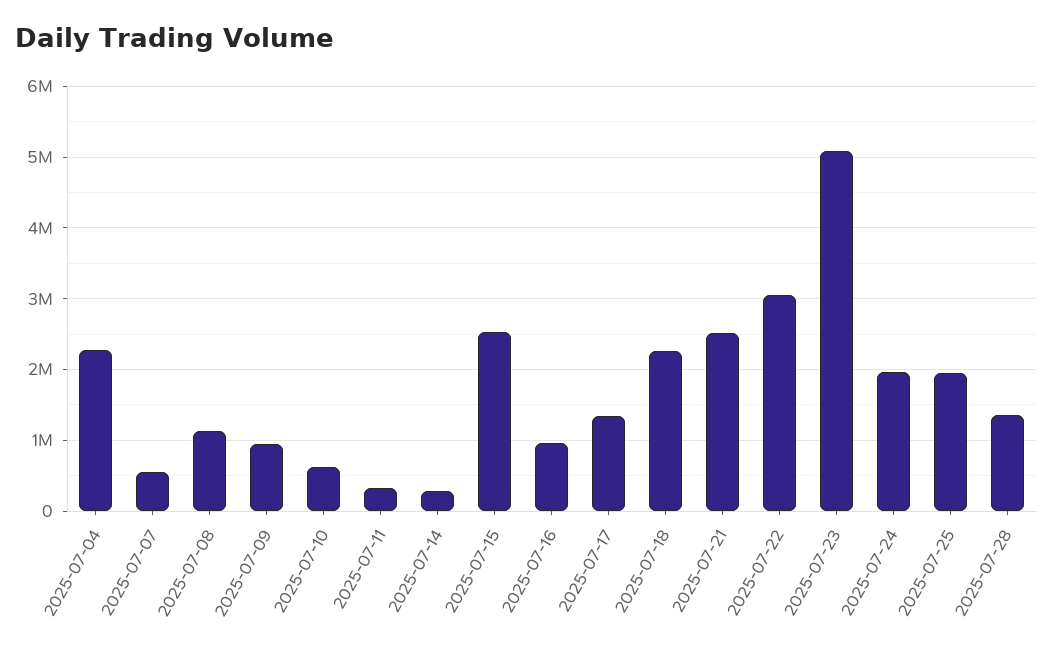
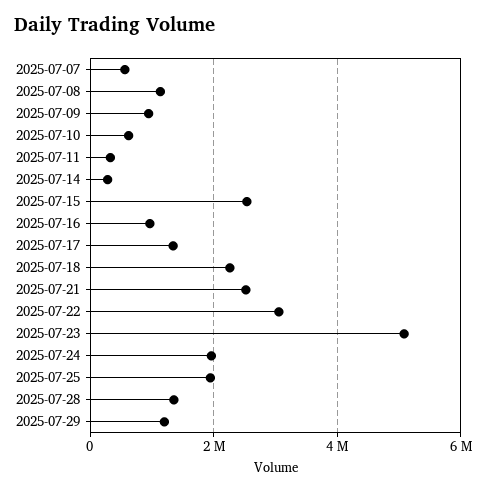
2025-07-04: 2300000 -> none
2025-07-29: none -> 1200000

